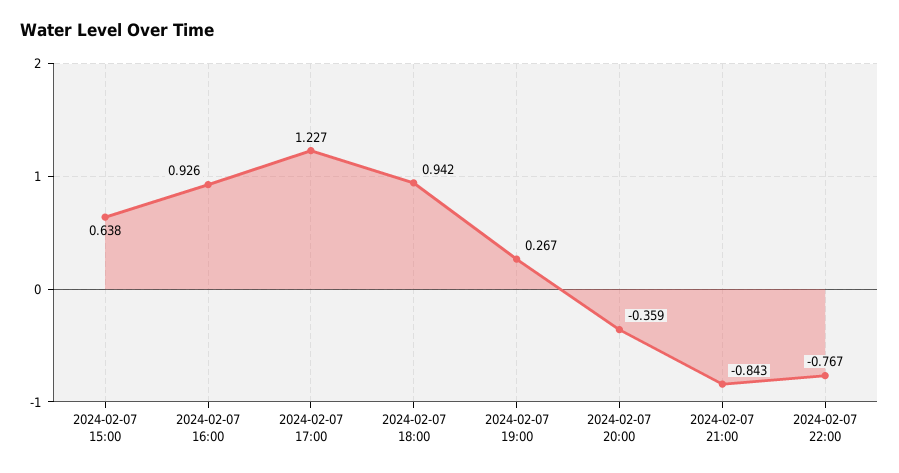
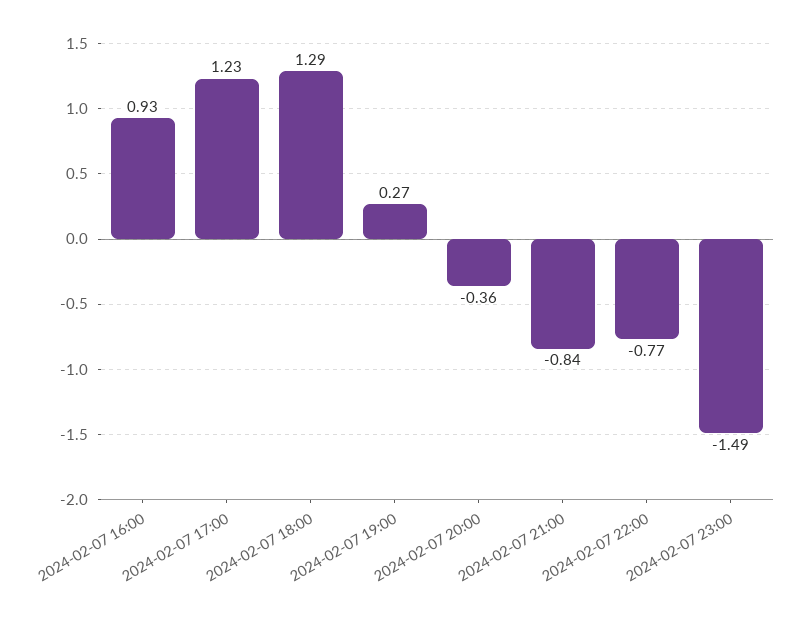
2024-02-07 15:00: 0.638 -> none
2024-02-07 18:00: 0.942 -> 1.29
2024-02-07 23:00: none -> -1.49

